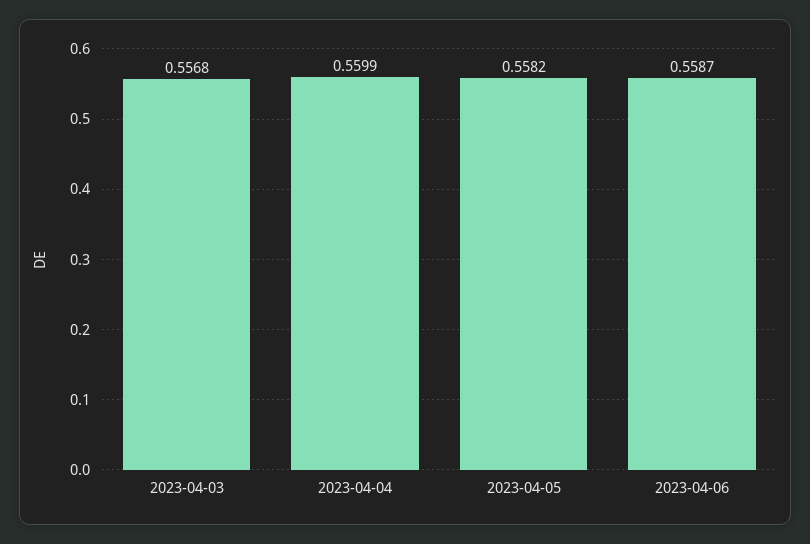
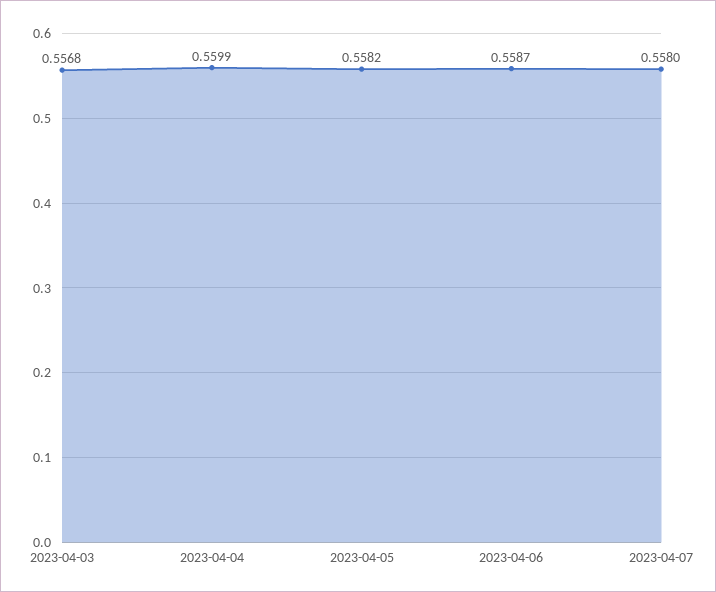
2023-04-07: none -> 0.558

